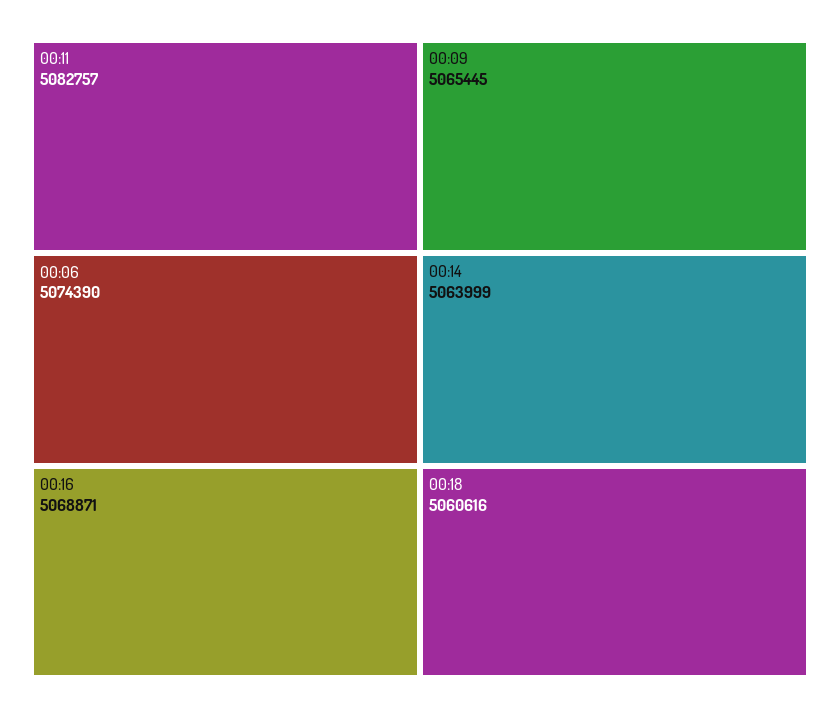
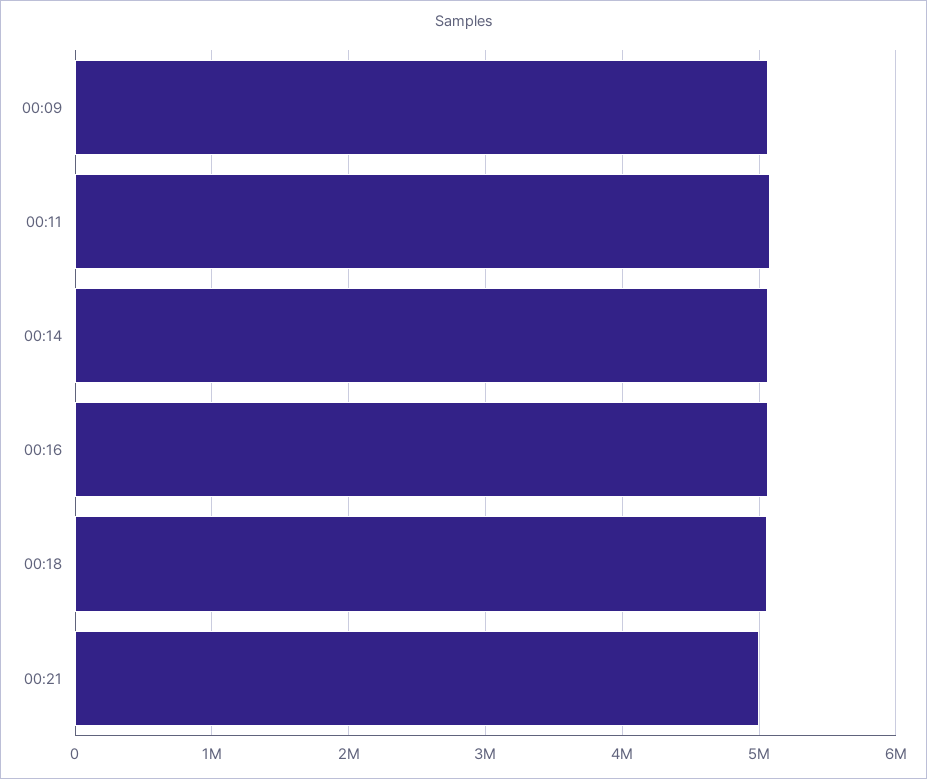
00:06: 5074390 -> none
00:21: none -> 5000000

